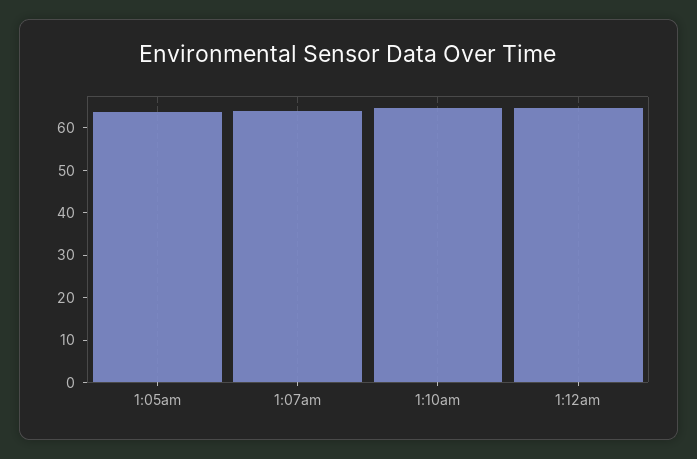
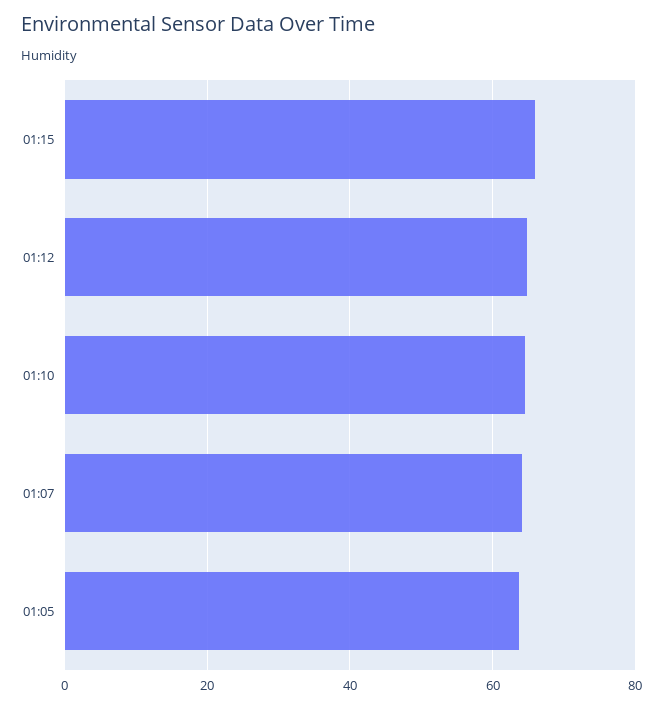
01:15: none -> 66

